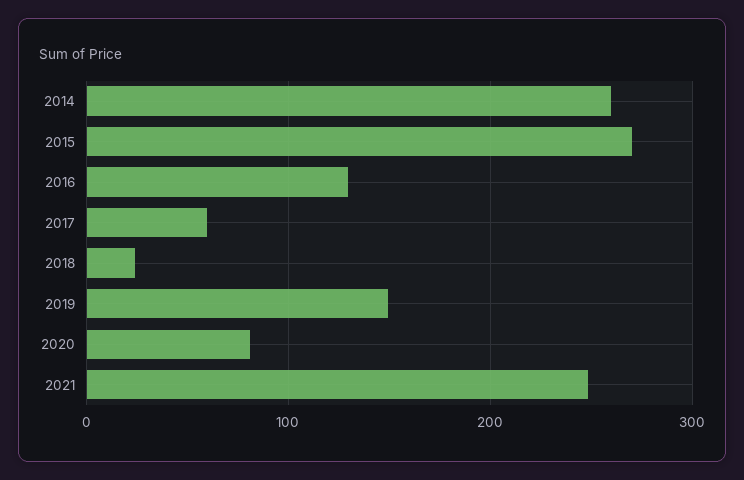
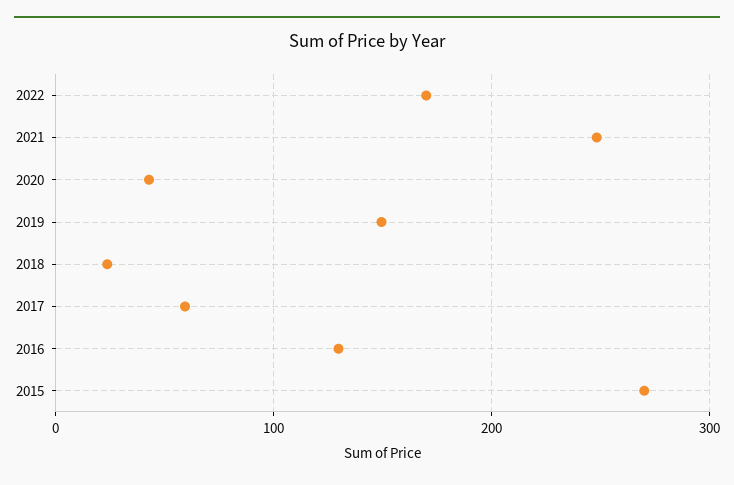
2014: 260 -> none
2020: 80 -> 40
2022: none -> 170

